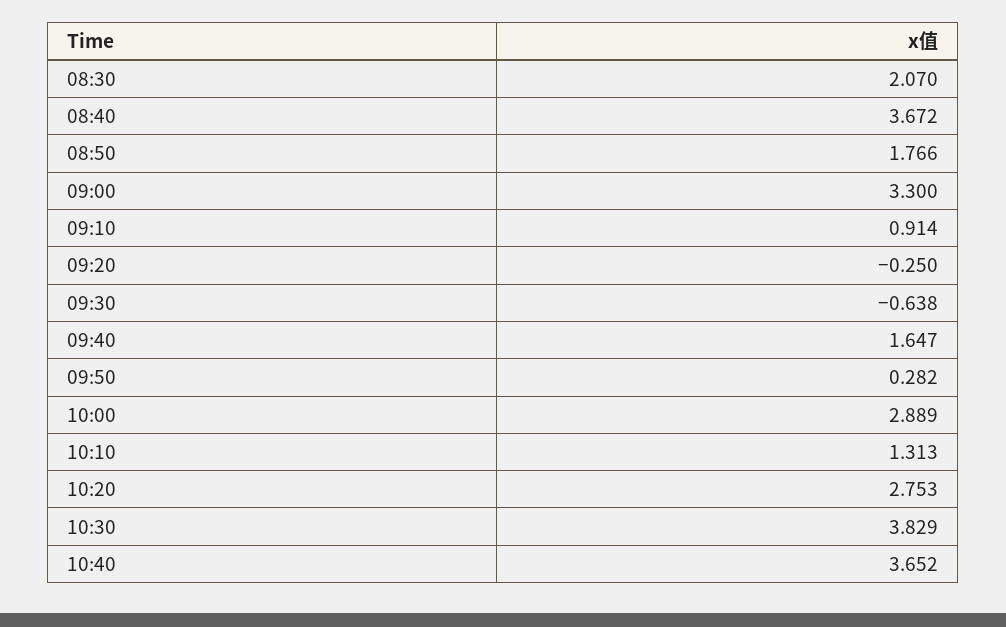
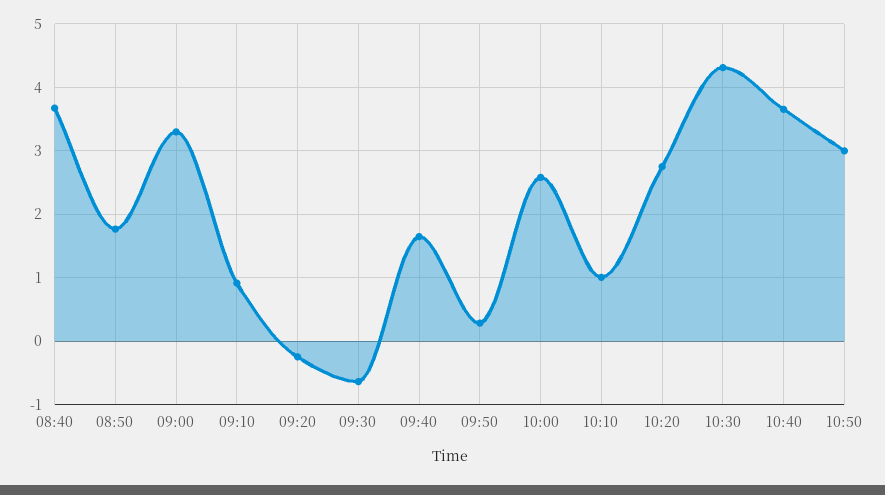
08:30: 2.07 -> none
10:00: 2.889 -> 2.6
10:10: 1.313 -> 1
10:30: 3.829 -> 4.3
10:50: none -> 3

